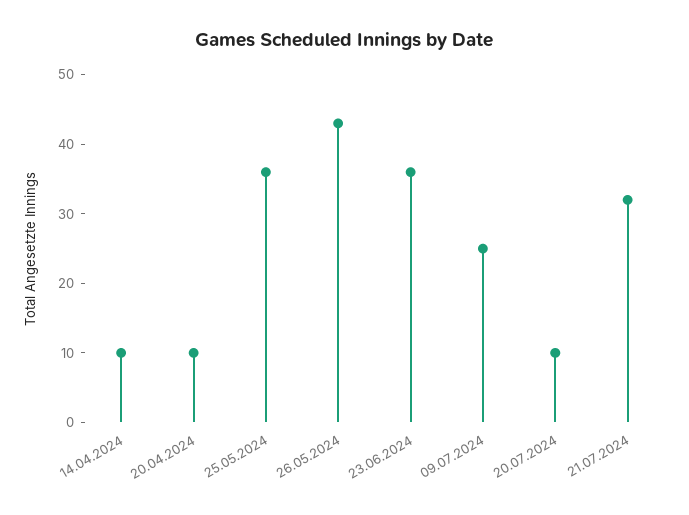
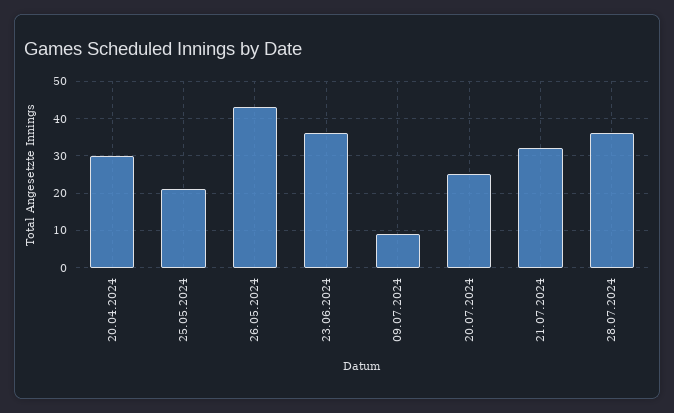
14.04.2024: 10 -> none
20.04.2024: 10 -> 30
25.05.2024: 35 -> 20
09.07.2024: 25 -> 10
20.07.2024: 10 -> 25
28.07.2024: none -> 35

